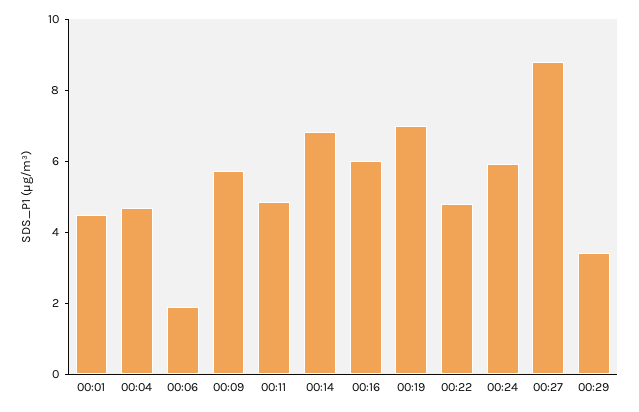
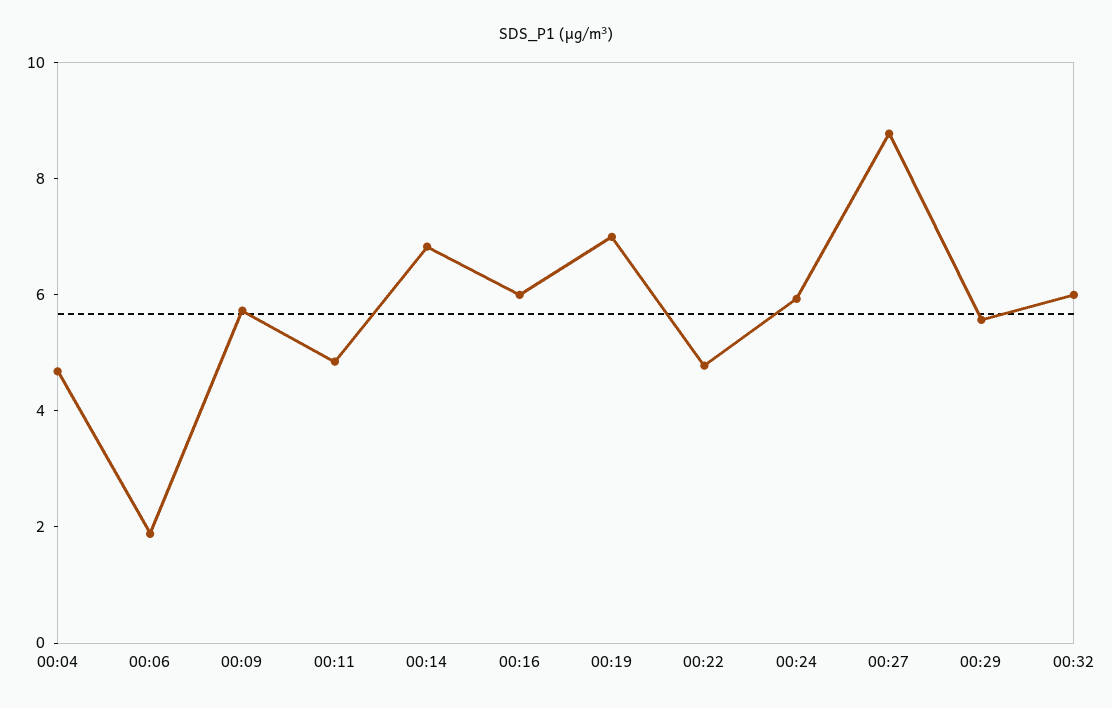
00:01: 4.5 -> none
00:29: 3.5 -> 5.5
00:32: none -> 6

